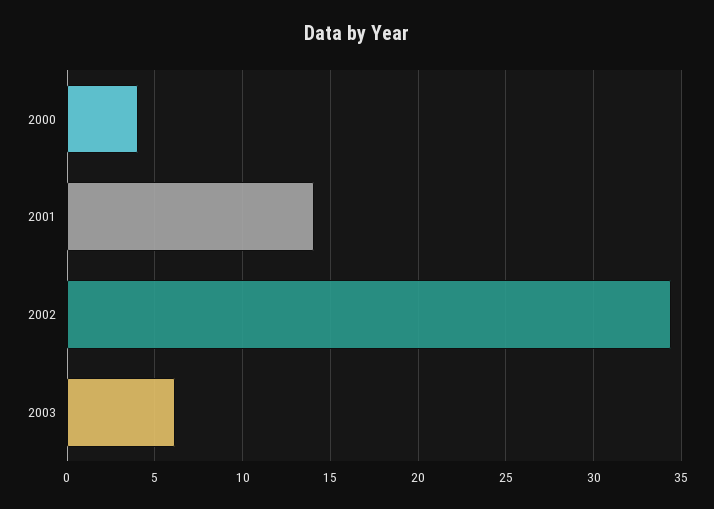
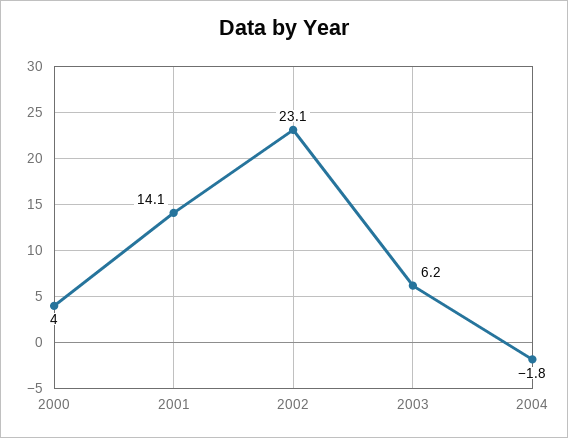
2002: 34.5 -> 23.1
2004: none -> -1.8

